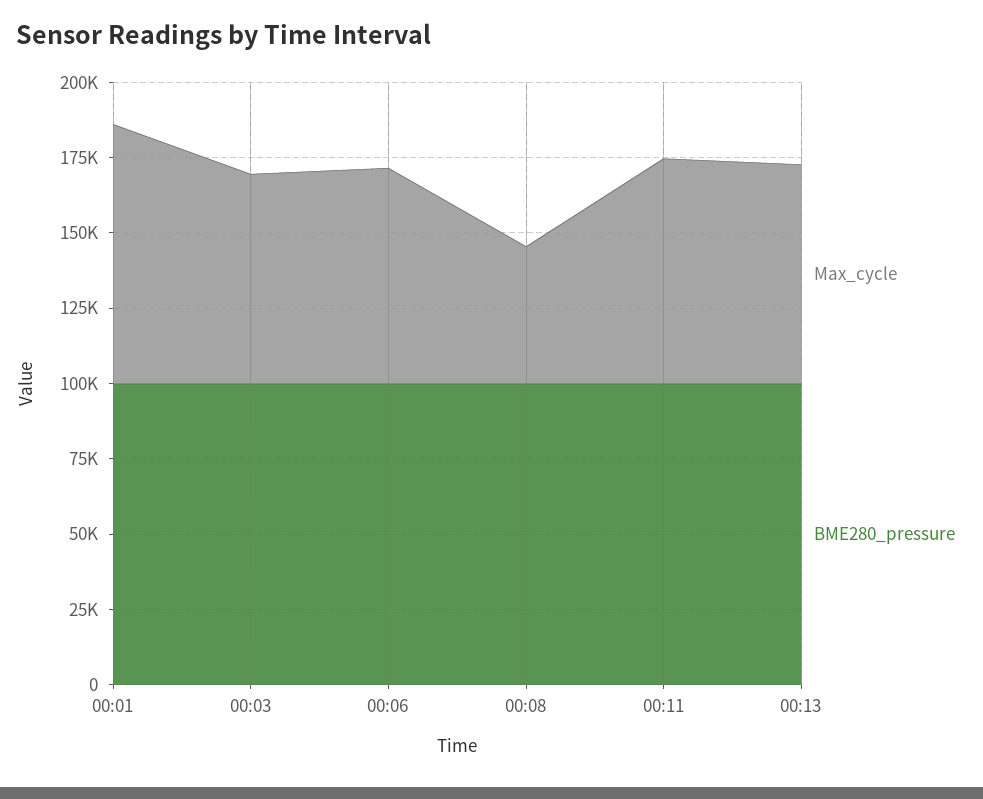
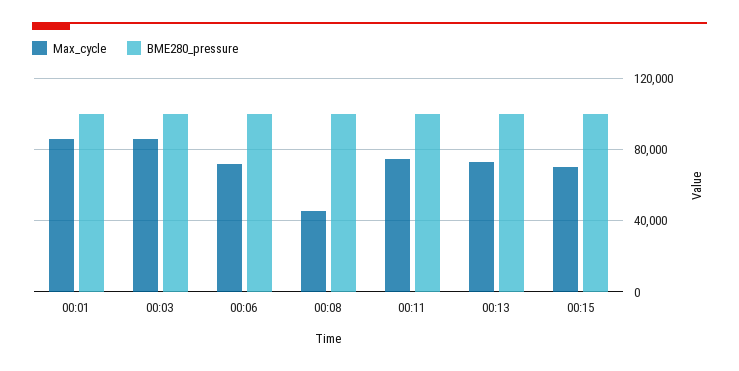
Max_cycle, 00:03: 70000 -> 85000
Max_cycle, 00:15: none -> 70000
BME280_pressure, 00:15: none -> 100000

